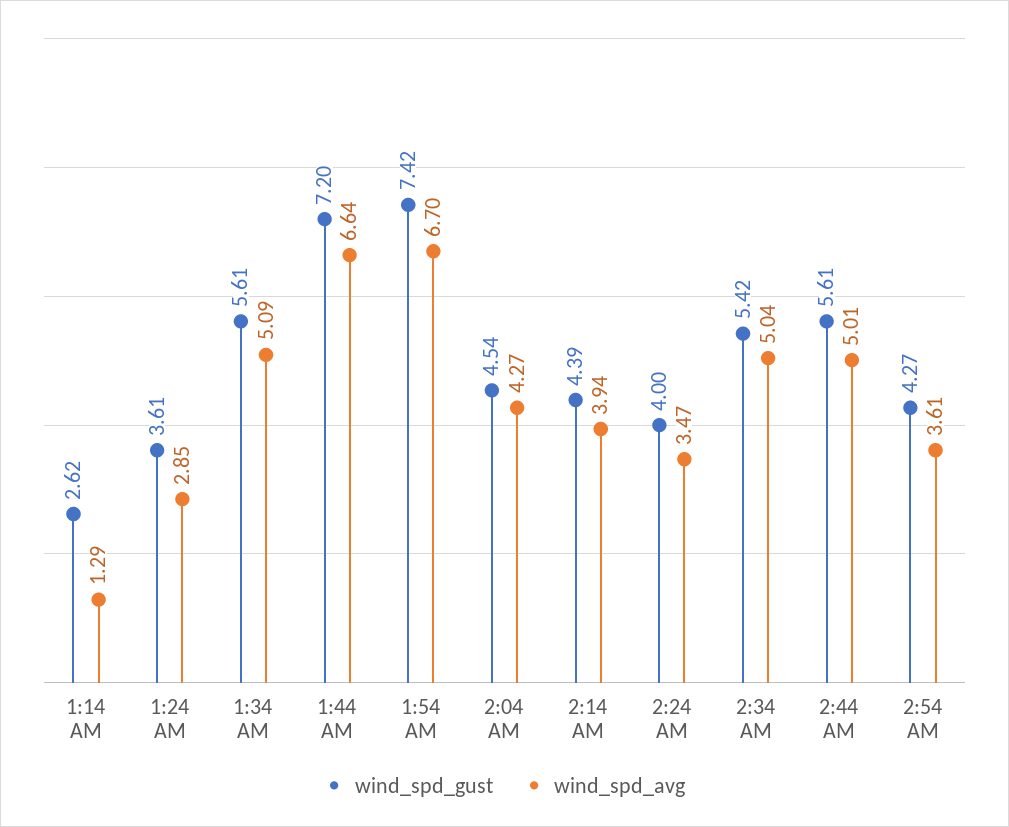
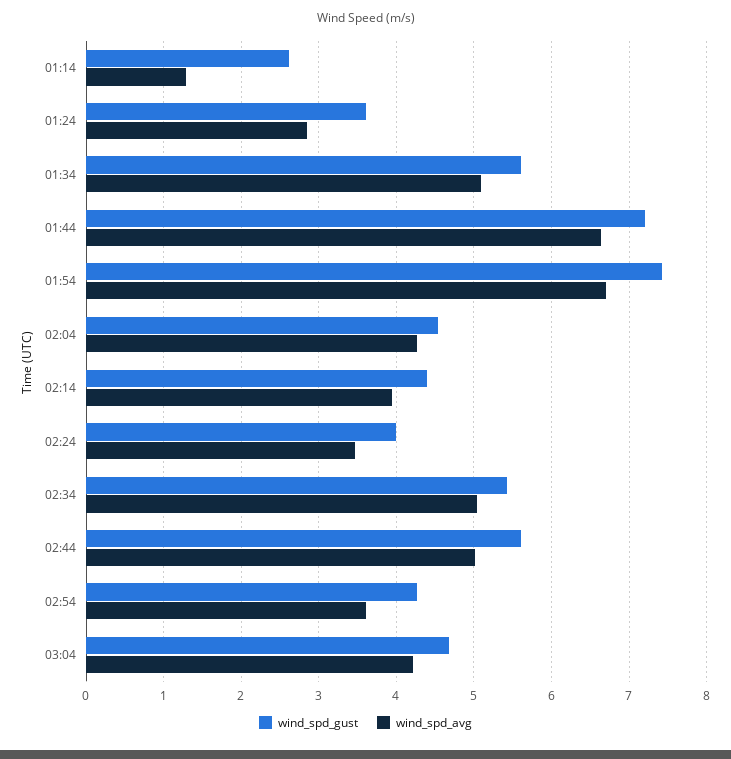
wind_spd_gust, 03:04: none -> 4.7
wind_spd_avg, 03:04: none -> 4.2

